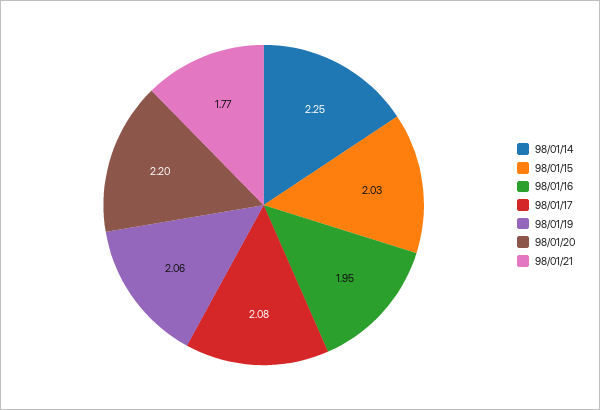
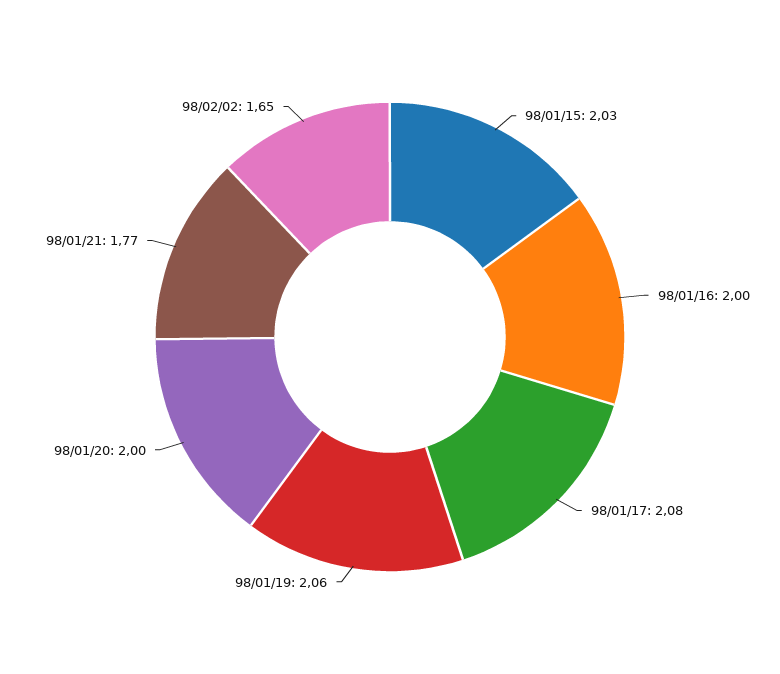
98/01/14: 2.25 -> none
98/01/16: 1.95 -> 2
98/01/20: 2.2 -> 2
98/02/02: none -> 1.65

